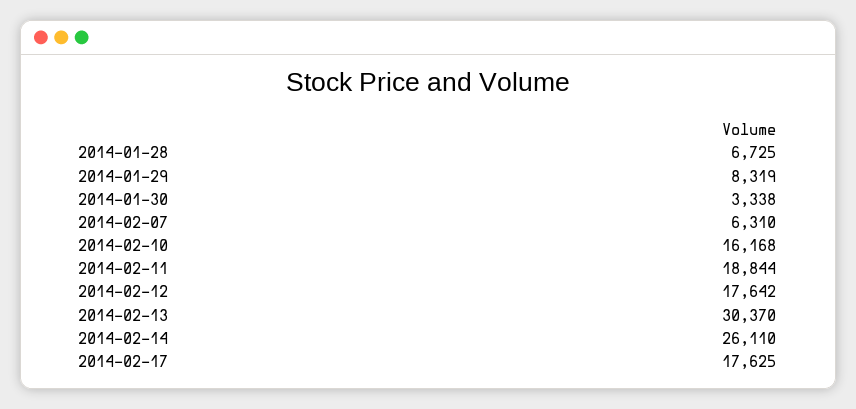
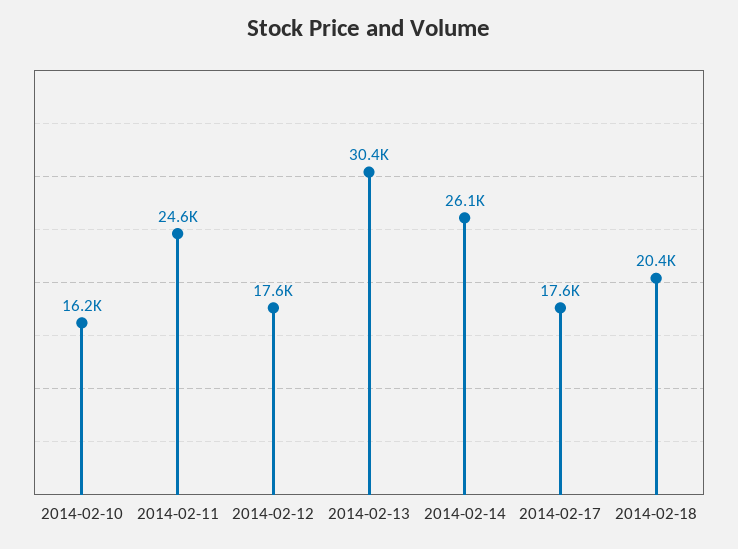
2014-01-28: 6725 -> none
2014-01-29: 8319 -> none
2014-01-30: 3338 -> none
2014-02-07: 6310 -> none
2014-02-11: 18844 -> 24600
2014-02-18: none -> 20400

